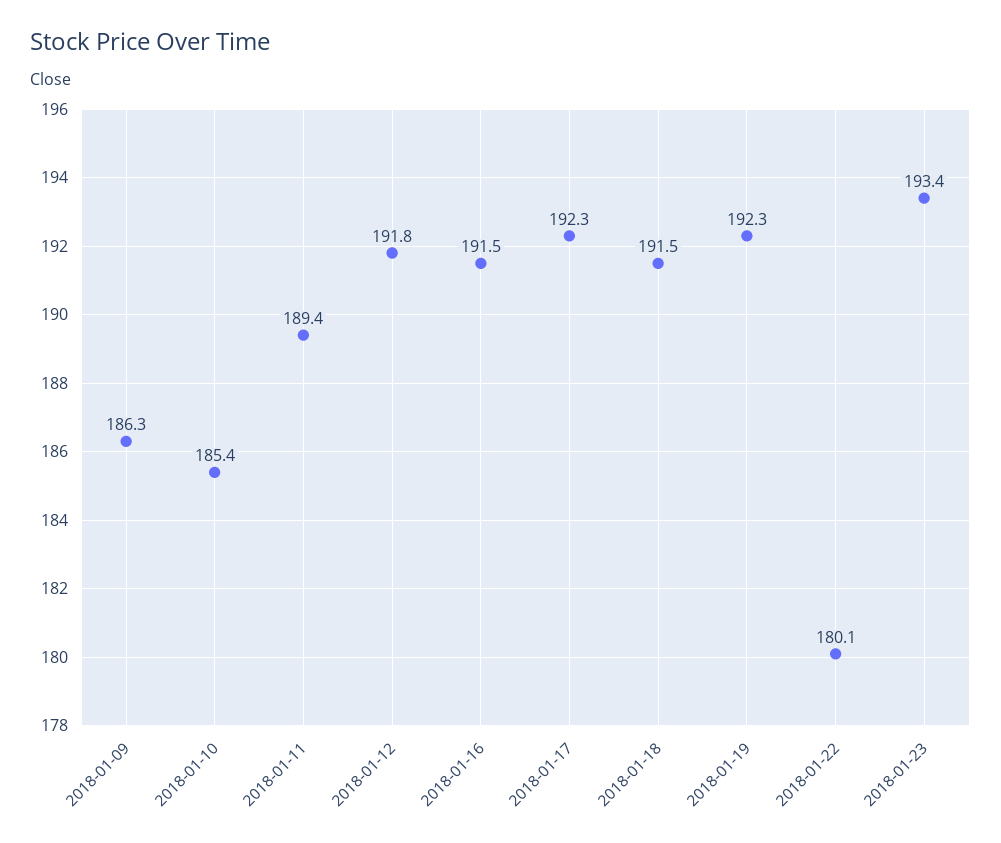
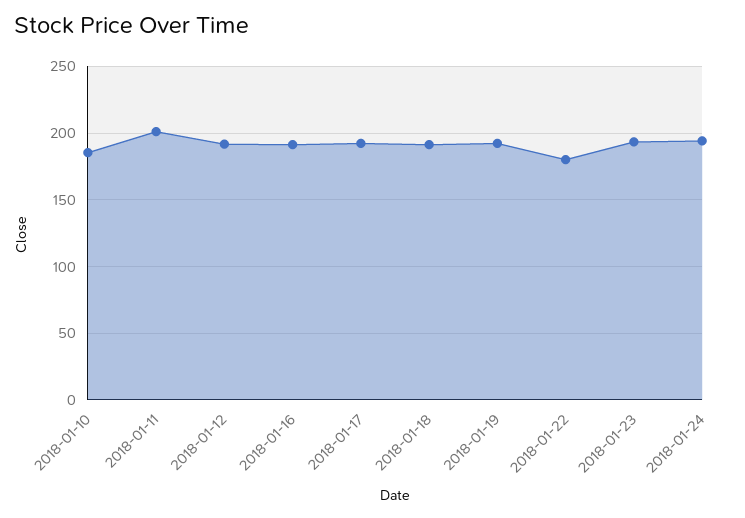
2018-01-09: 186.3 -> none
2018-01-11: 189.4 -> 200
2018-01-24: none -> 195

